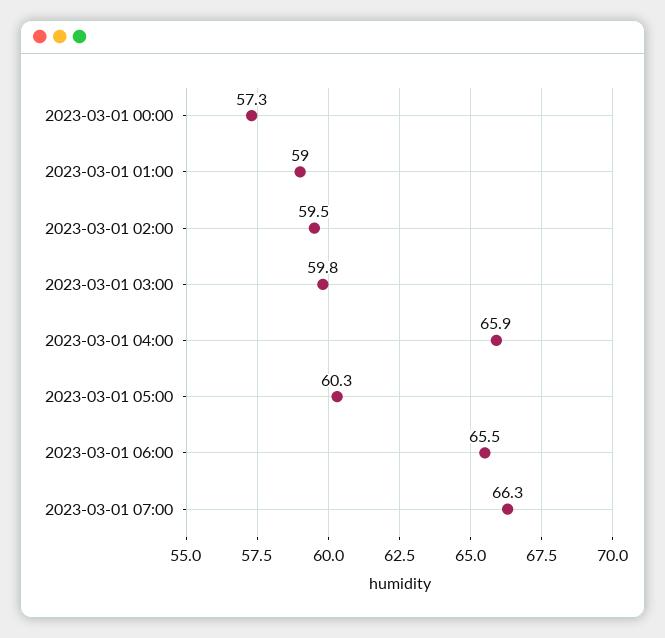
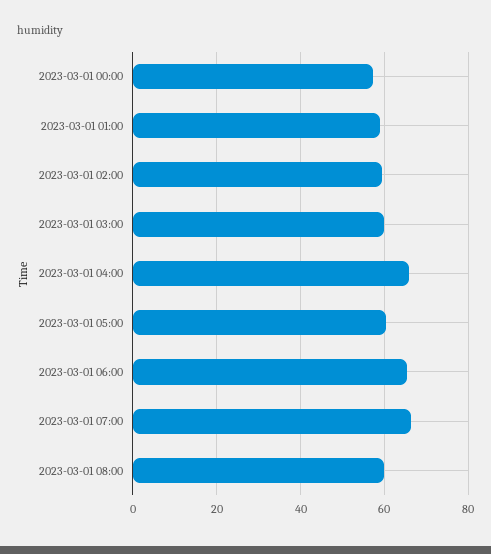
2023-03-01 08:00: none -> 60

